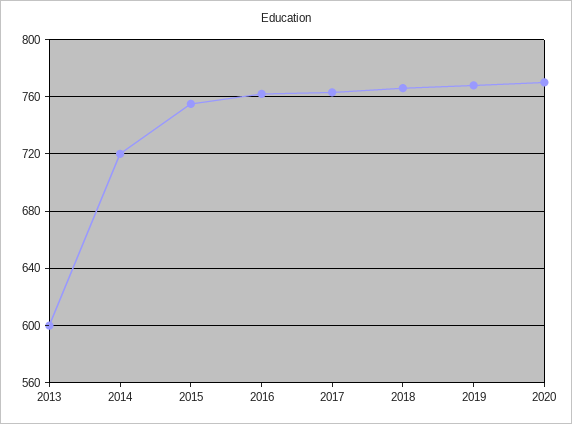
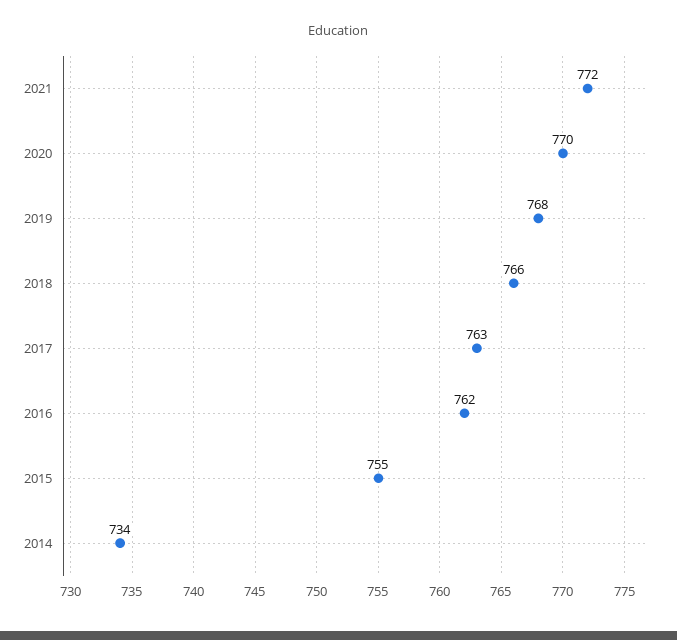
2013: 600 -> none
2014: 720 -> 734
2021: none -> 772

